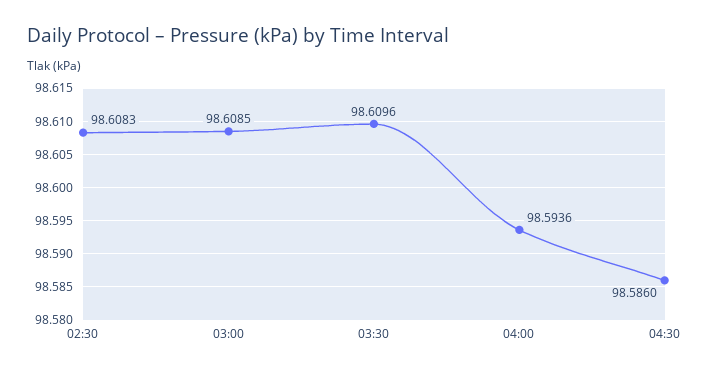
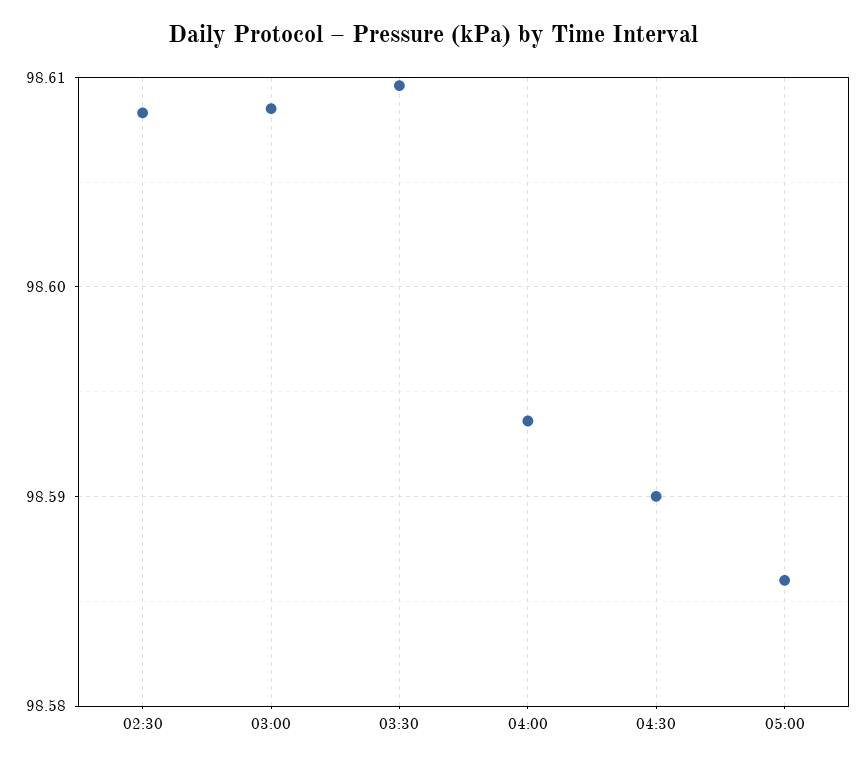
04:30: 98.586 -> 98.59
05:00: none -> 98.586

